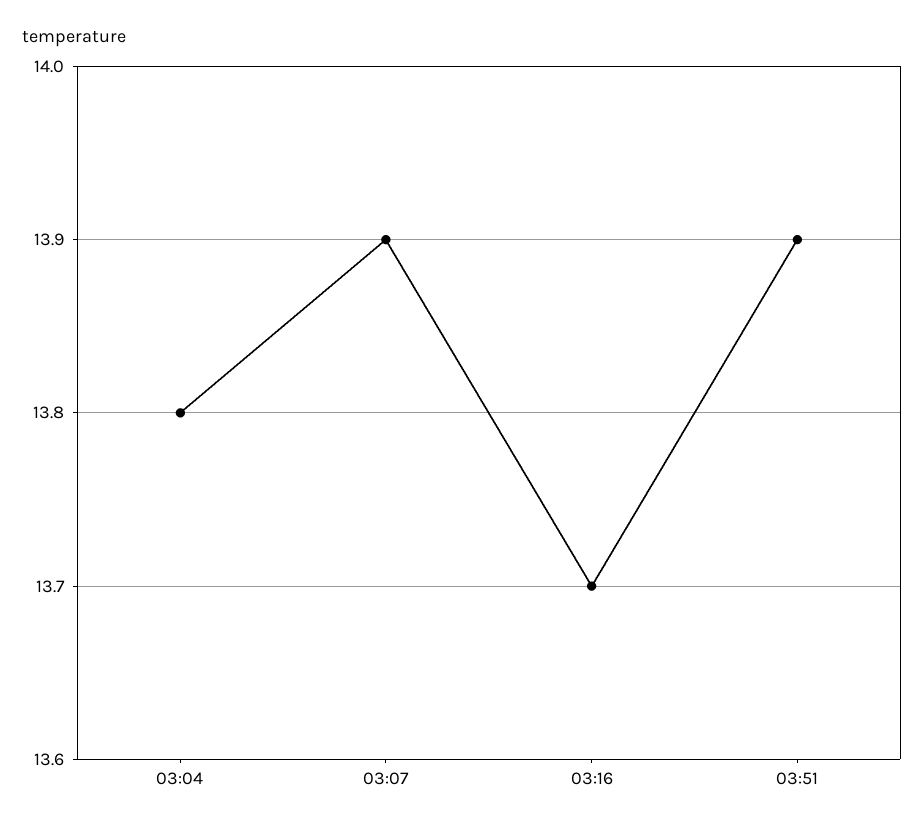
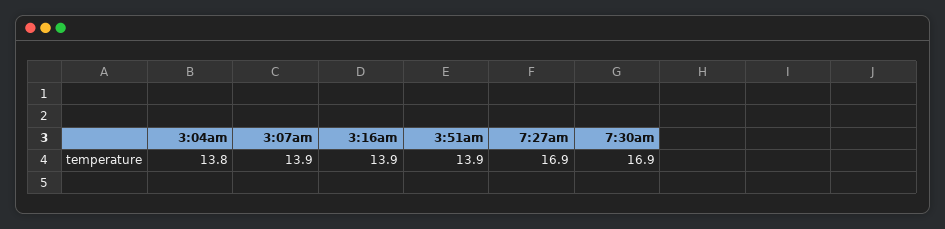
03:16: 13.7 -> 13.9
7:27am: none -> 16.9
7:30am: none -> 16.9

